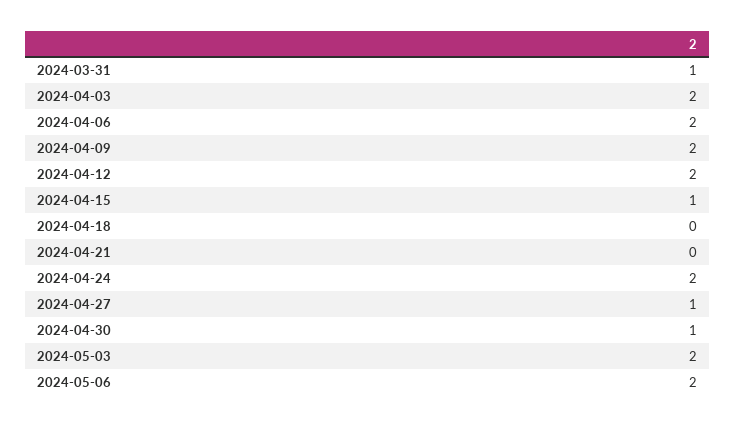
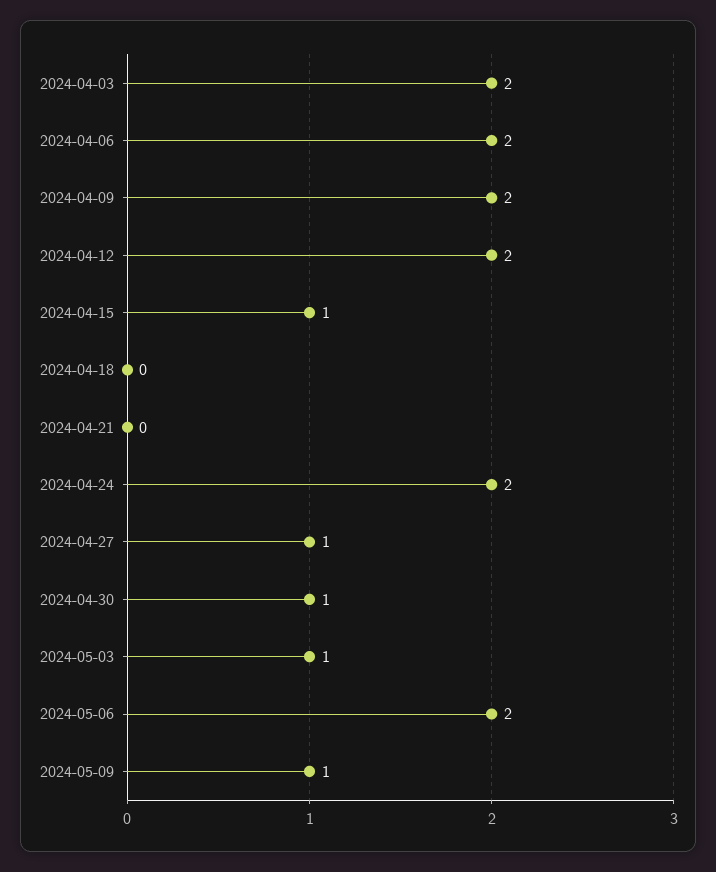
2024-03-31: 1 -> none
2024-05-03: 2 -> 1
2024-05-09: none -> 1

